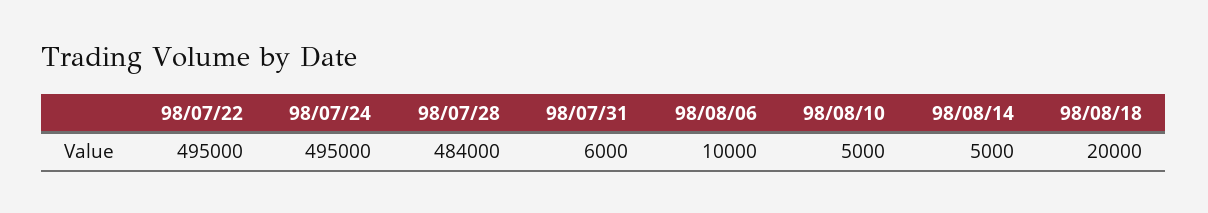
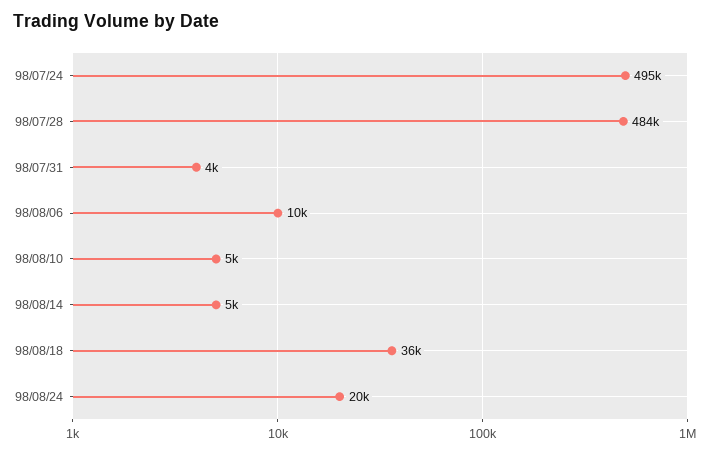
98/07/22: 495000 -> none
98/07/31: 6000 -> 4000
98/08/18: 20000 -> 36000
98/08/24: none -> 20000

